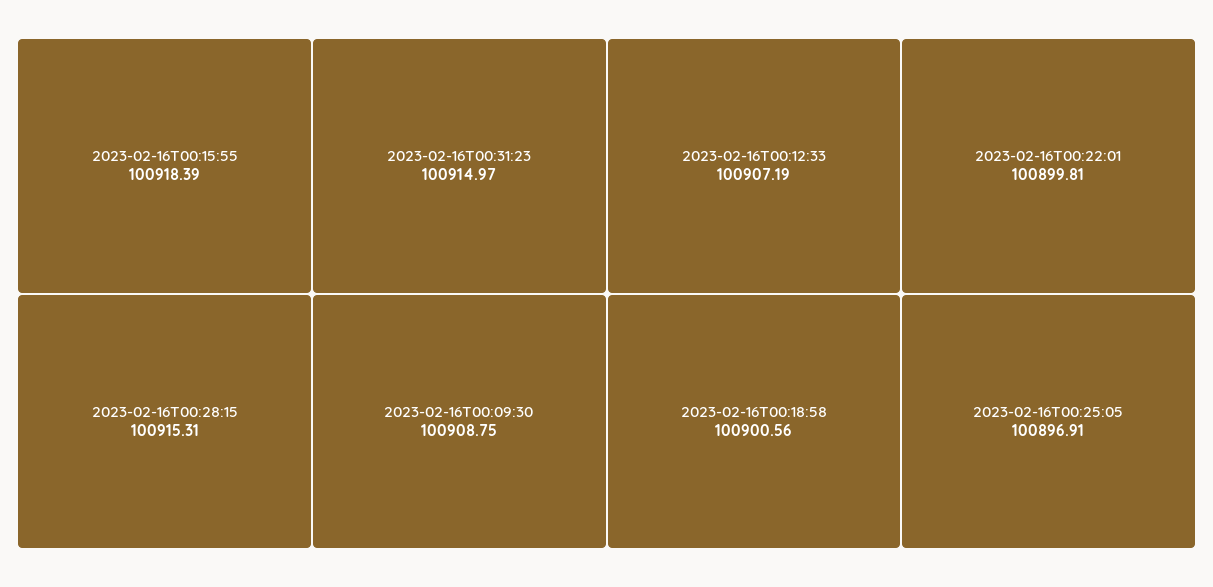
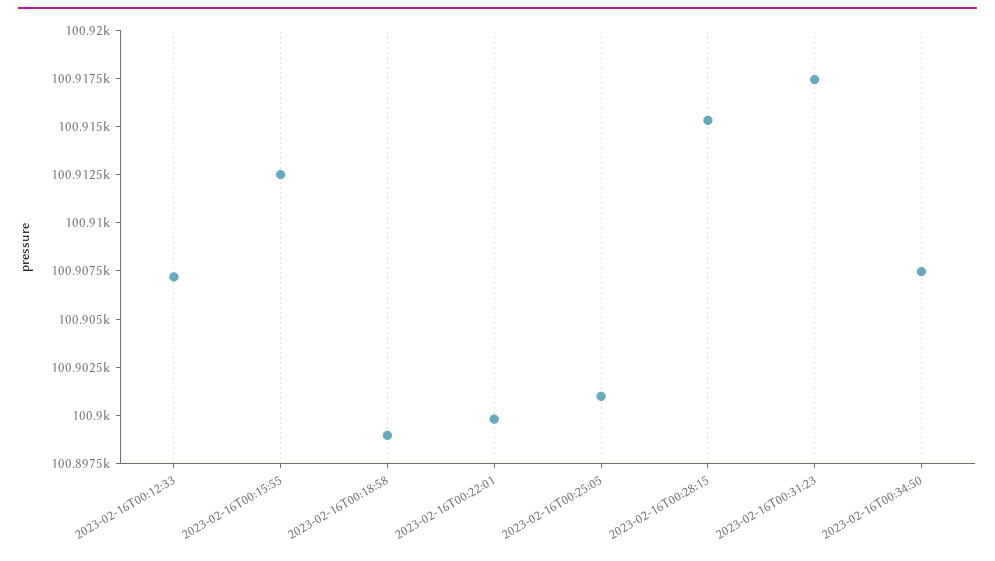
2023-02-16T00:15:55: 100918.39 -> 100912.5
2023-02-16T00:31:23: 100914.97 -> 100917.5
2023-02-16T00:09:30: 100908.75 -> none
2023-02-16T00:18:58: 100900.56 -> 100899
2023-02-16T00:25:05: 100896.91 -> 100901
2023-02-16T00:34:50: none -> 100907.5

